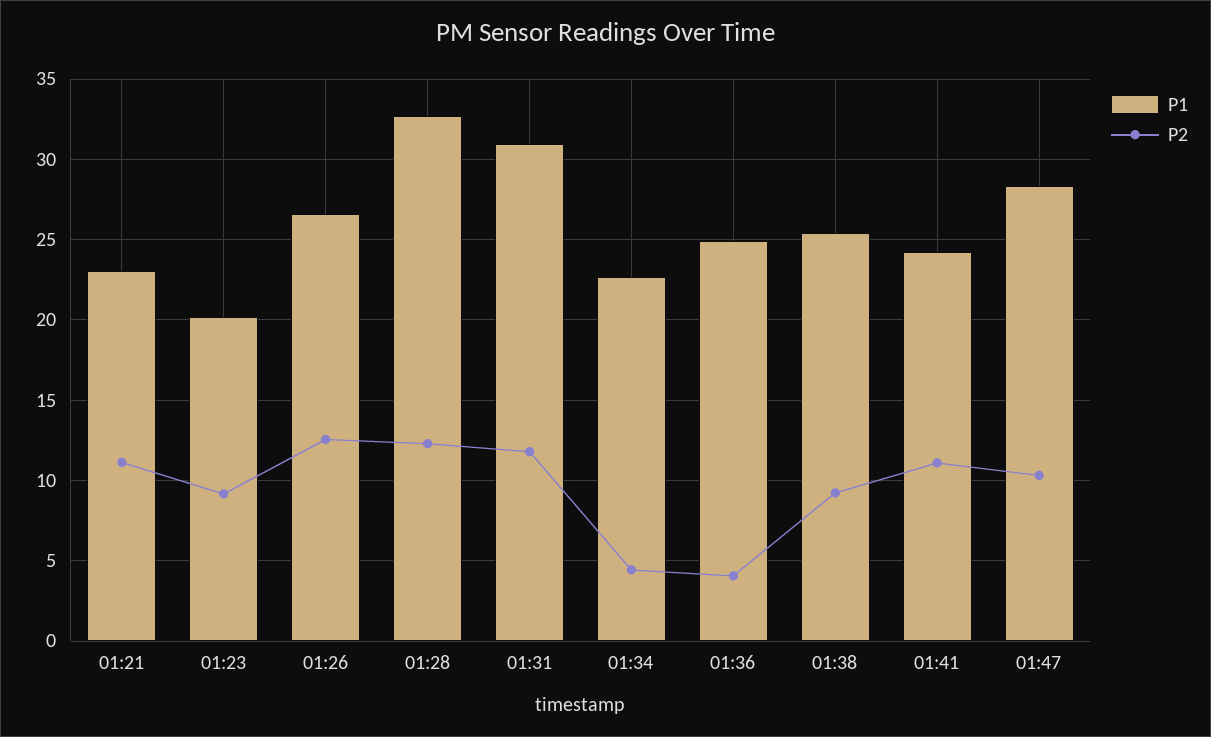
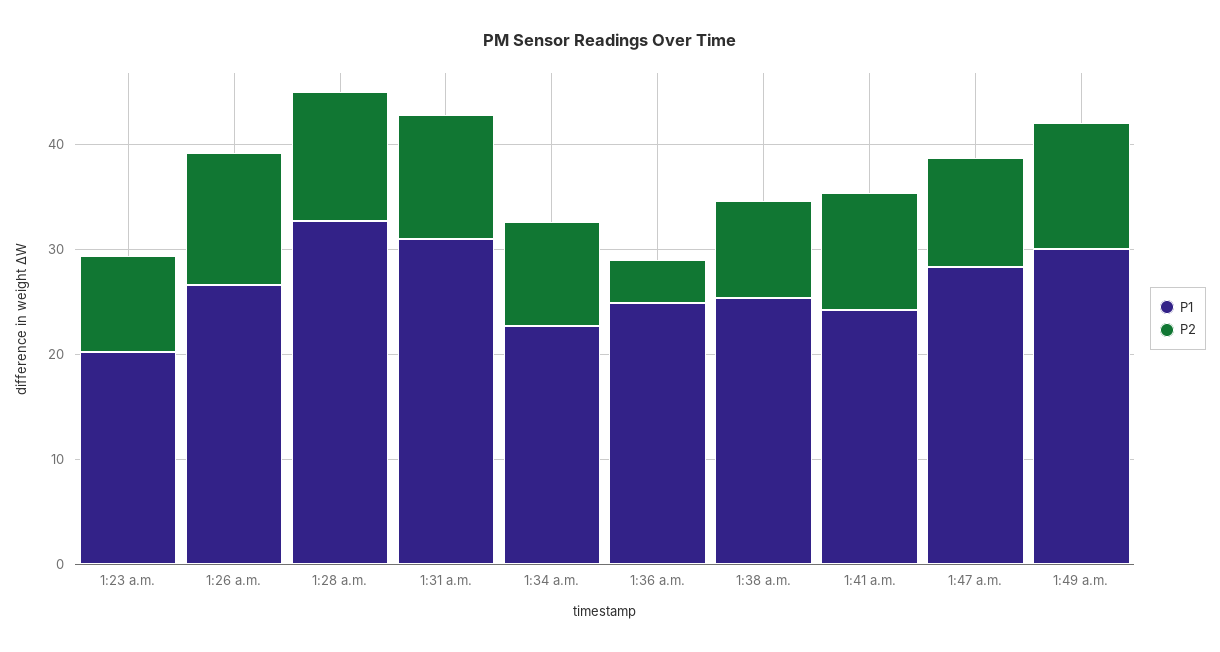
P1, 01:21: 23 -> none
P2, 01:21: 11 -> none
P2, 01:34: 4.5 -> 10
P1, 1:49 a.m.: none -> 30
P2, 1:49 a.m.: none -> 12

